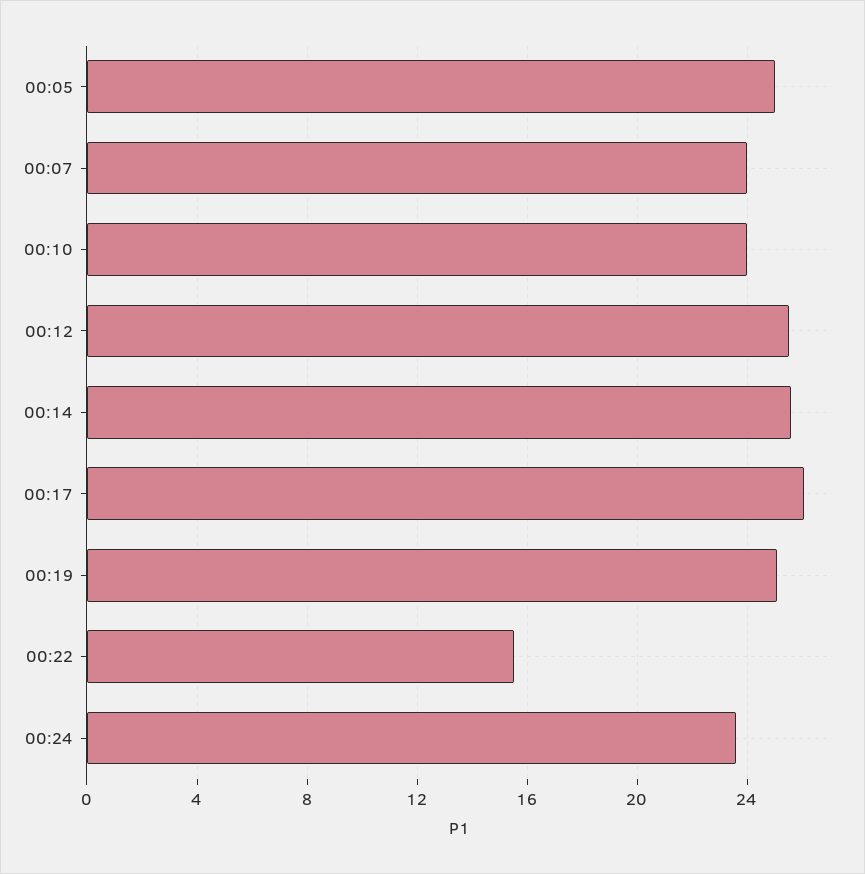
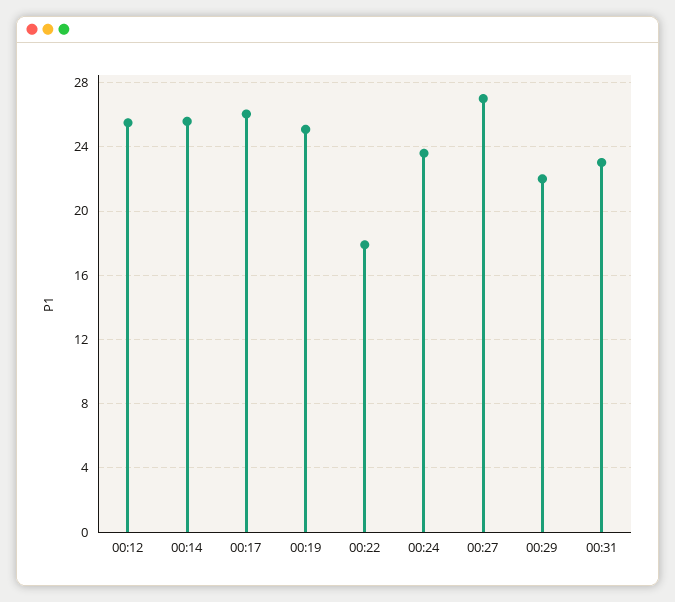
00:05: 25 -> none
00:07: 24 -> none
00:10: 24 -> none
00:22: 15.5 -> 18
00:27: none -> 27
00:29: none -> 22
00:31: none -> 23

